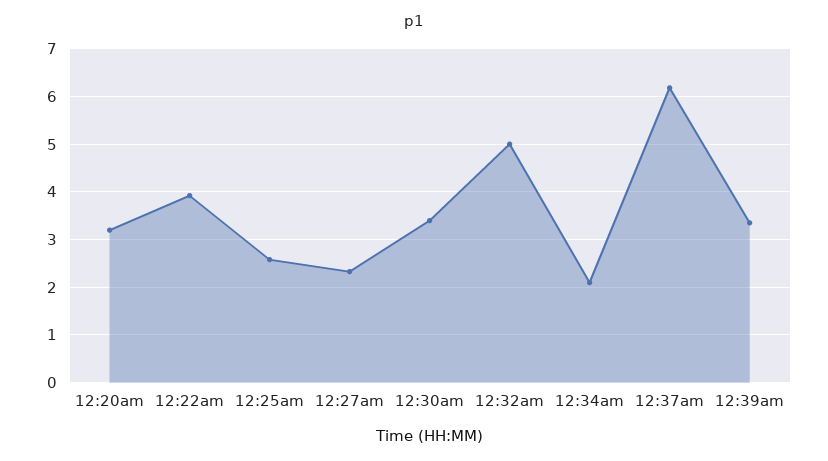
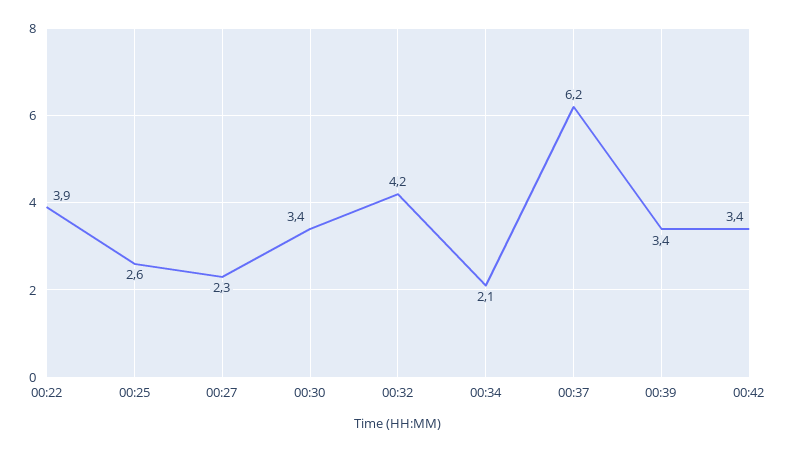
12:20am: 3.2 -> none
12:32am: 5 -> 4.2
00:42: none -> 3.4

